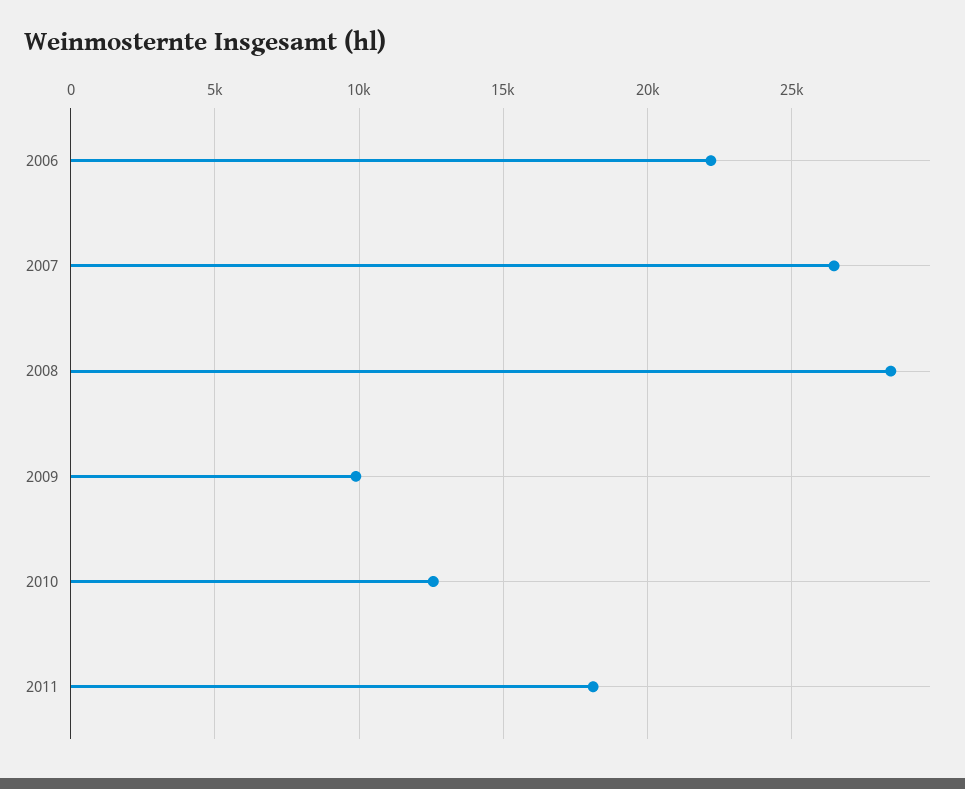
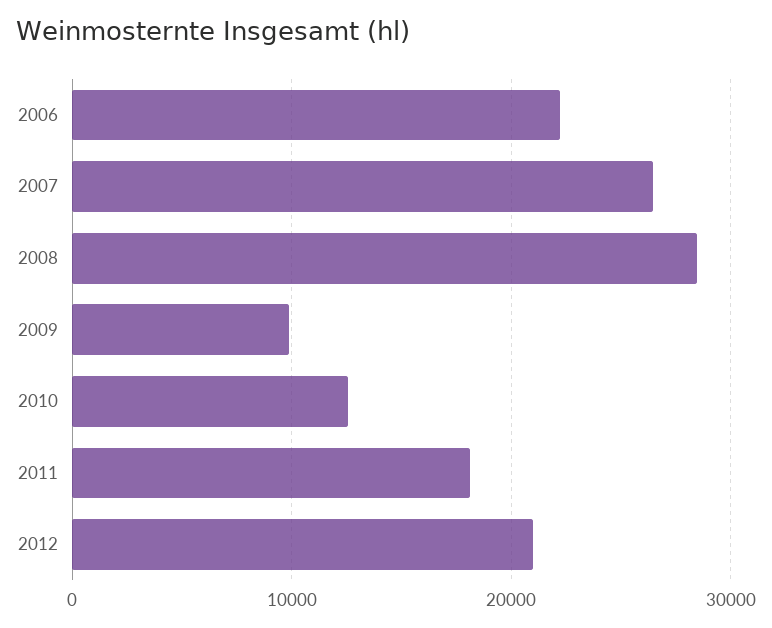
2012: none -> 21000

